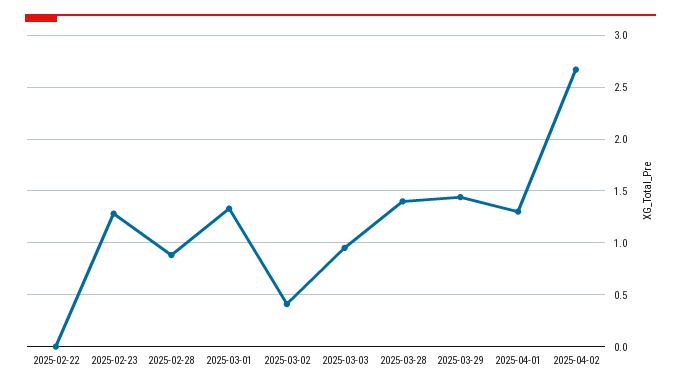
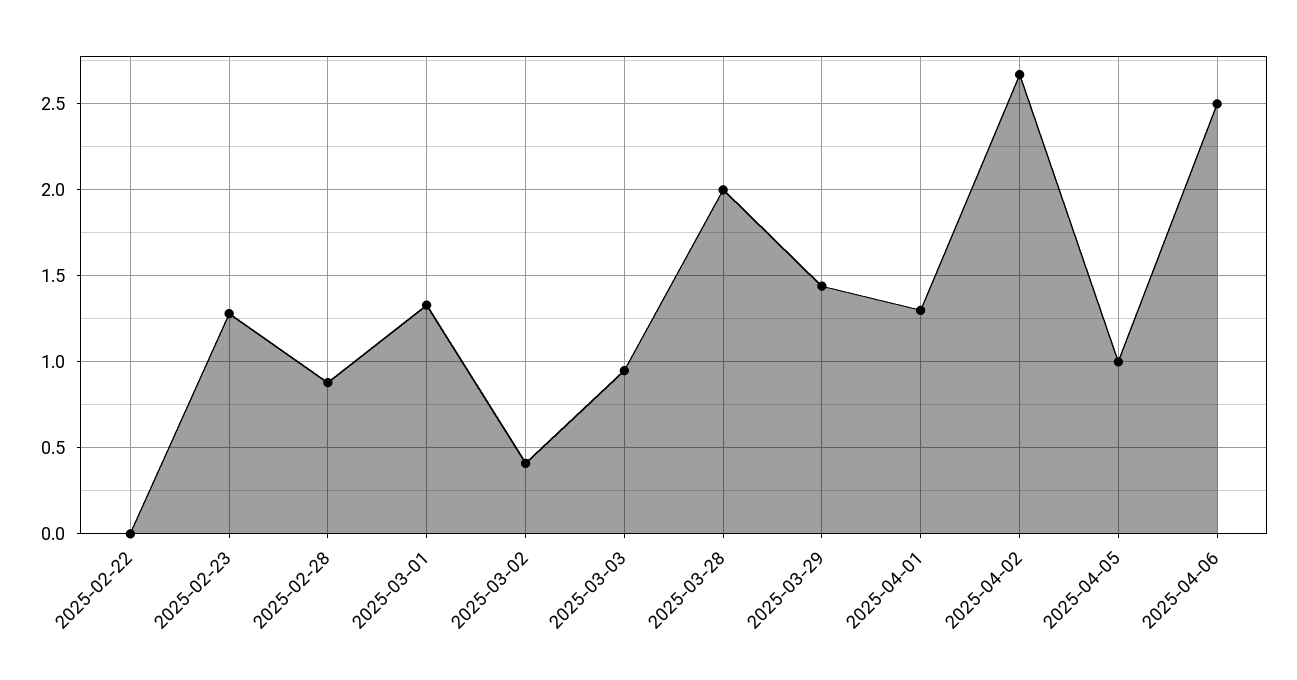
2025-03-28: 1.4 -> 2
2025-04-05: none -> 1
2025-04-06: none -> 2.5

